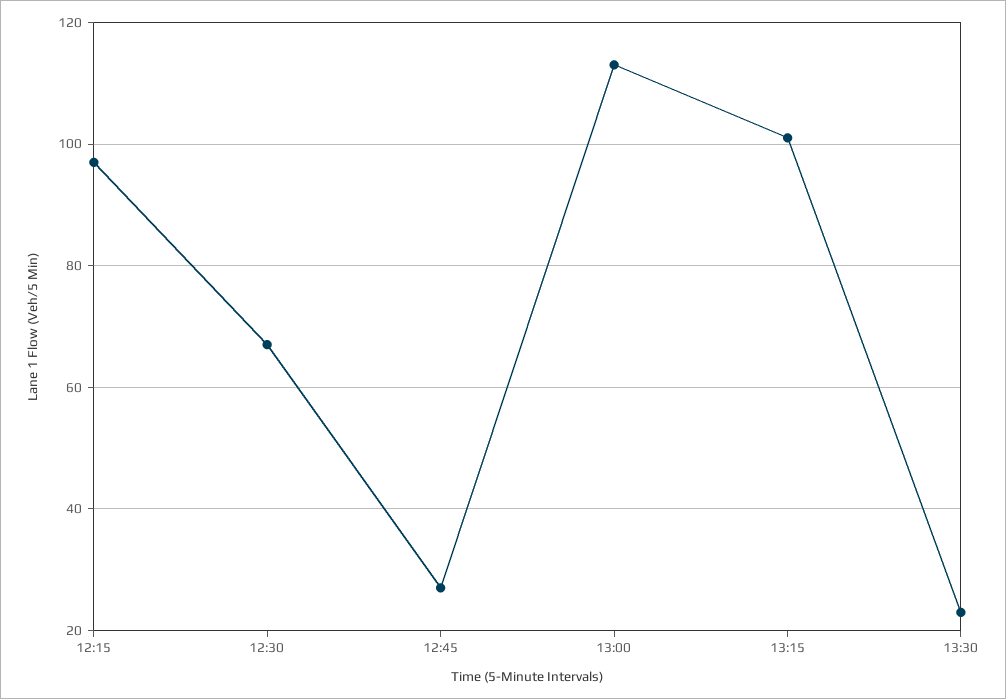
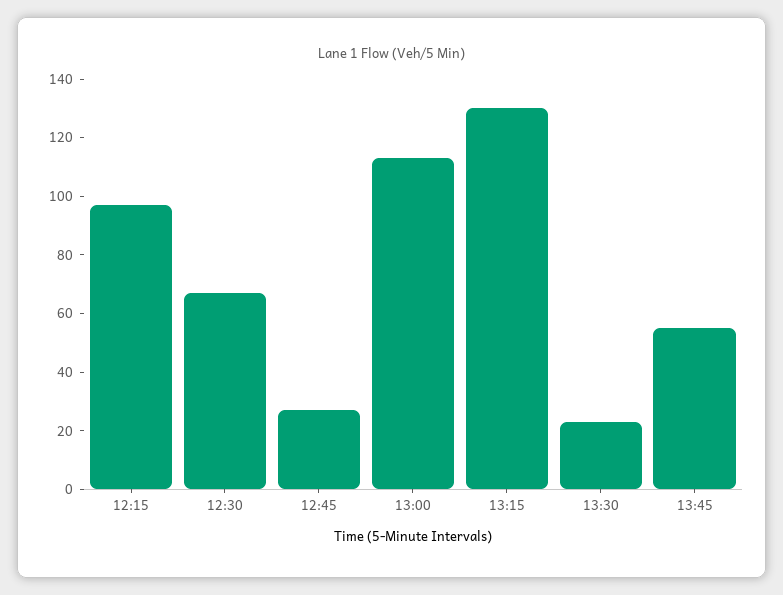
13:15: 100 -> 130
13:45: none -> 55

